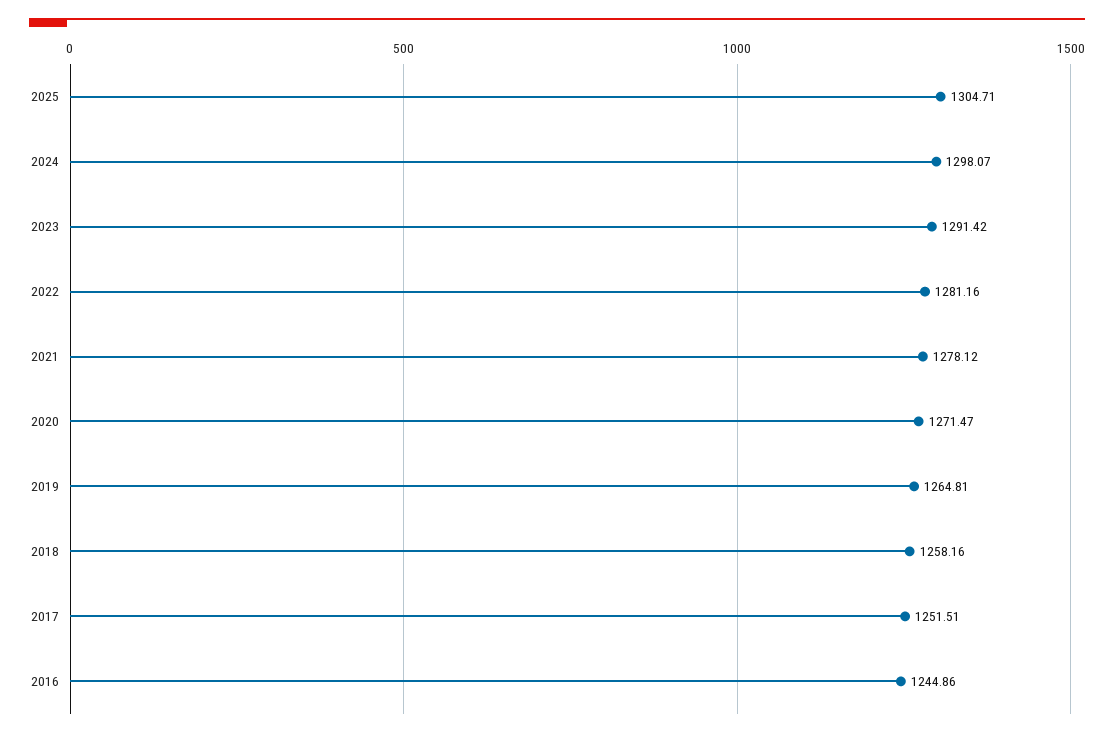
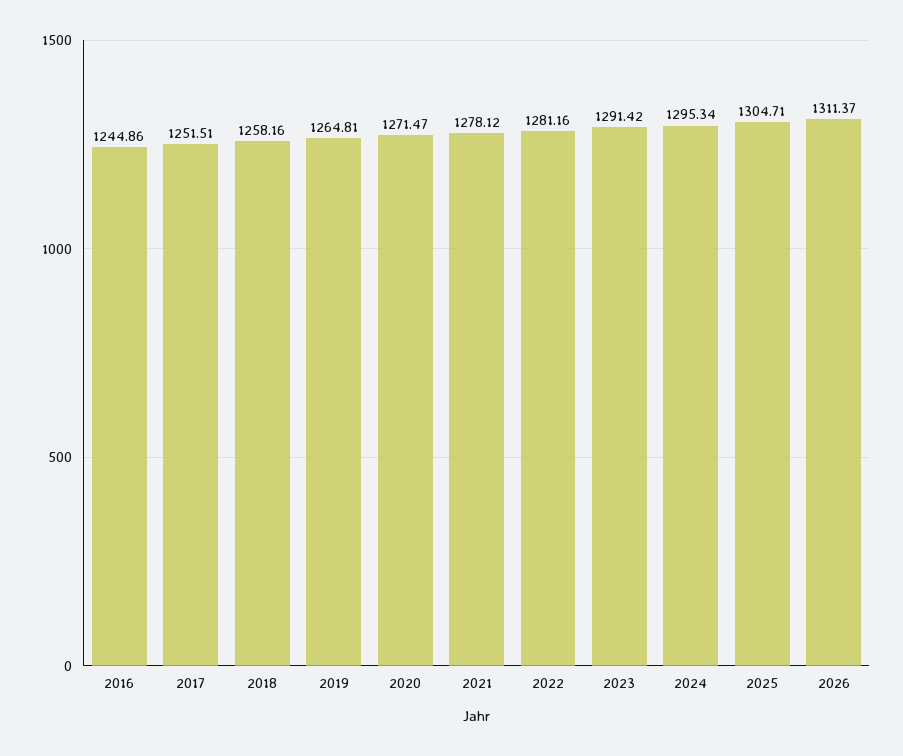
2024: 1298.07 -> 1295.34
2026: none -> 1311.37

